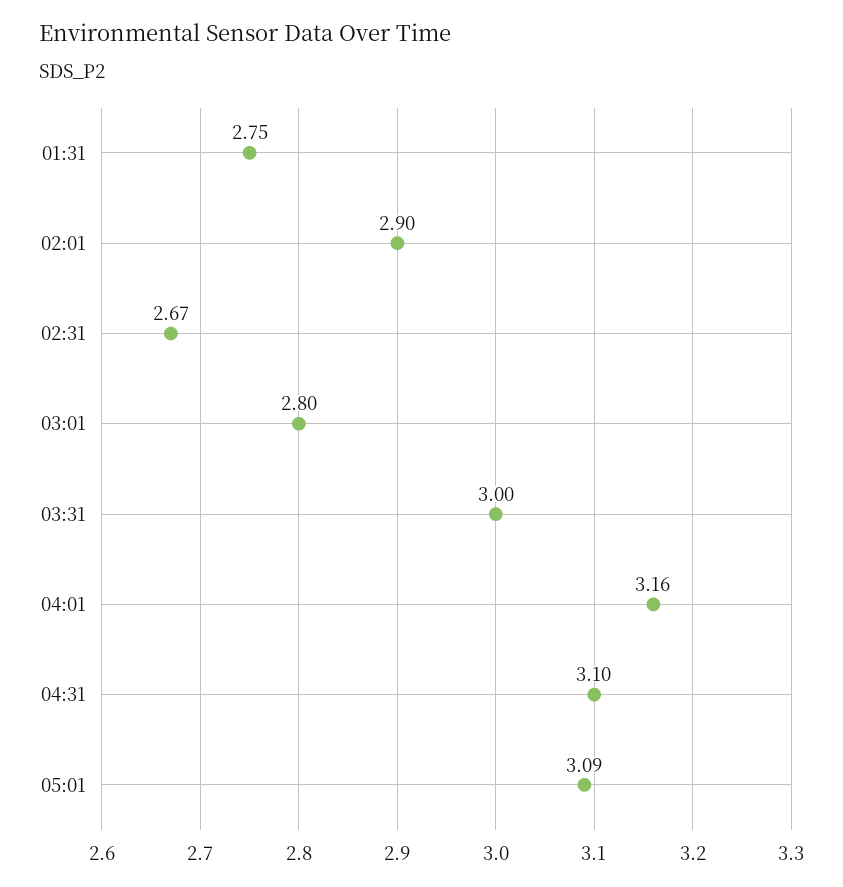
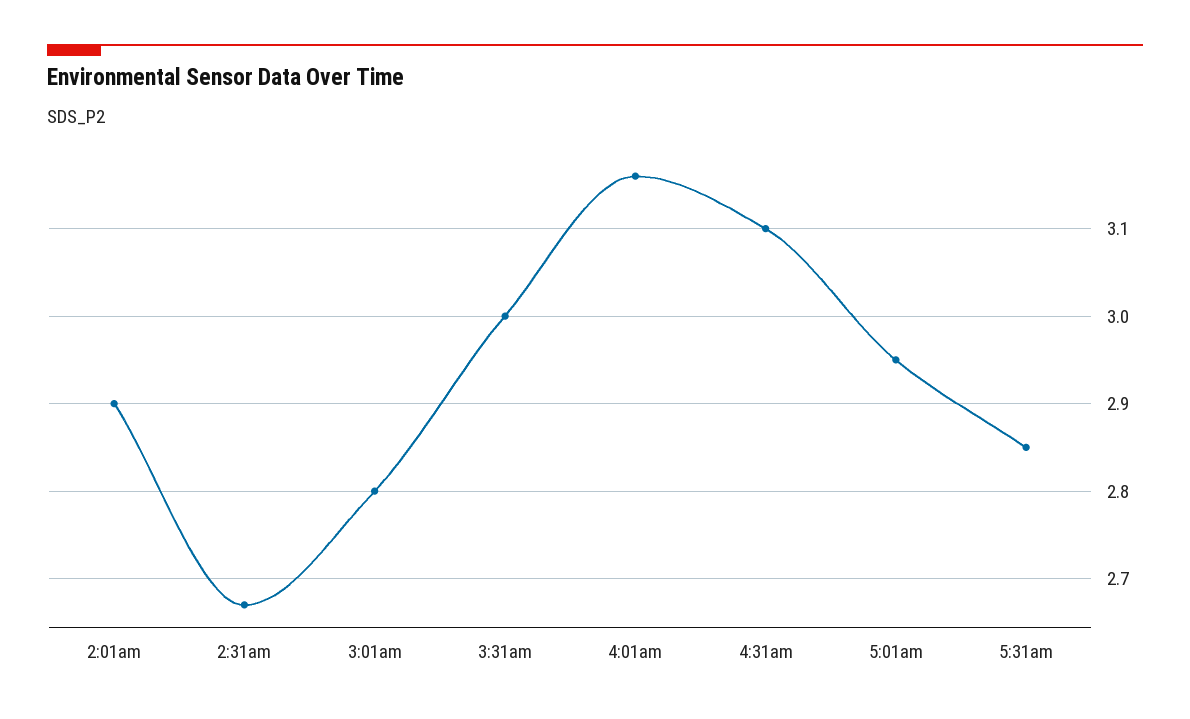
01:31: 2.75 -> none
05:01: 3.09 -> 2.95
5:31am: none -> 2.85

